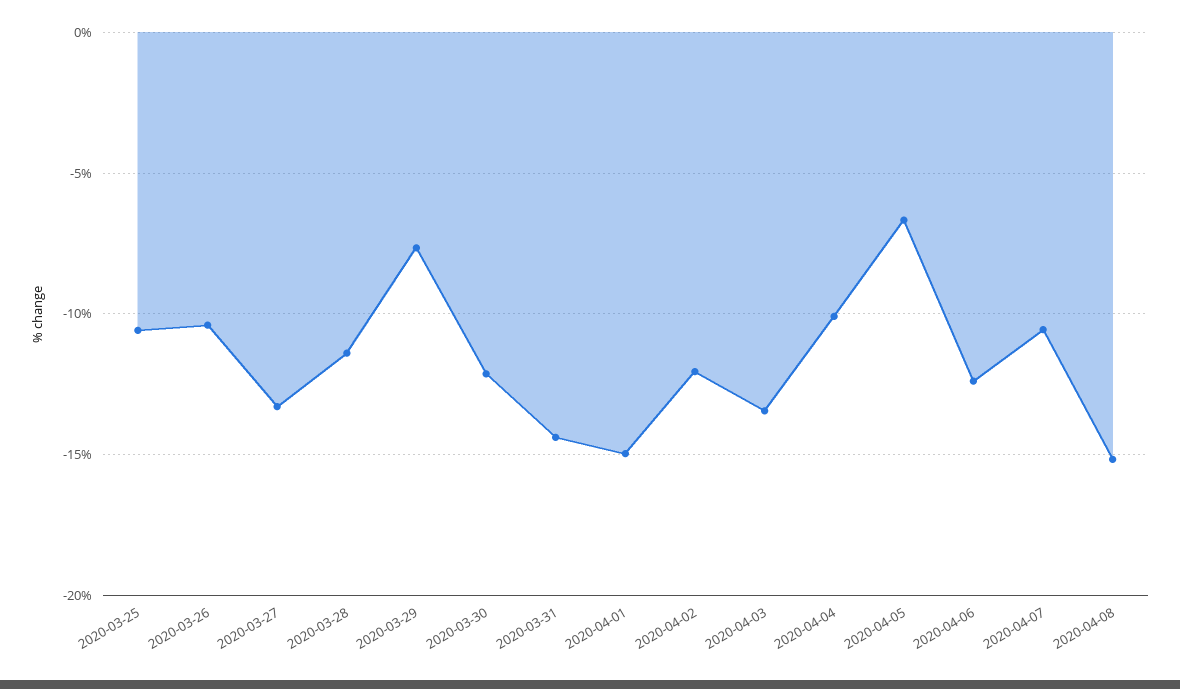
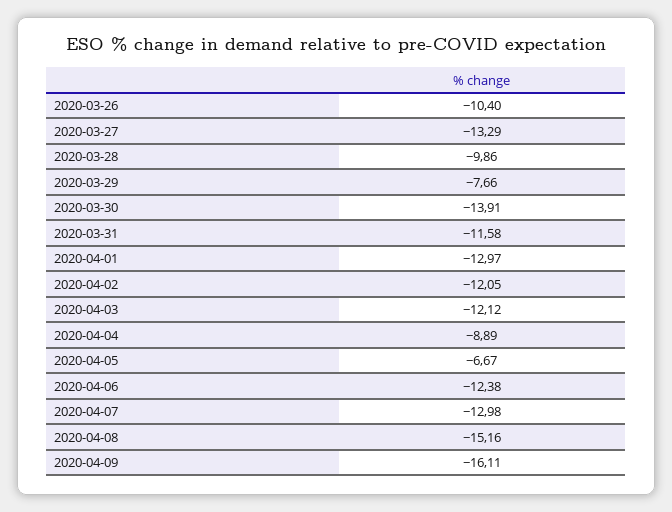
2020-03-25: -10.5 -> none
2020-03-28: -11.5 -> -9.86
2020-03-30: -12 -> -13.91
2020-03-31: -14.5 -> -11.58
2020-04-01: -15 -> -12.97
2020-04-03: -13.5 -> -12.12
2020-04-04: -10 -> -8.89
2020-04-07: -10.5 -> -12.98
2020-04-09: none -> -16.11

